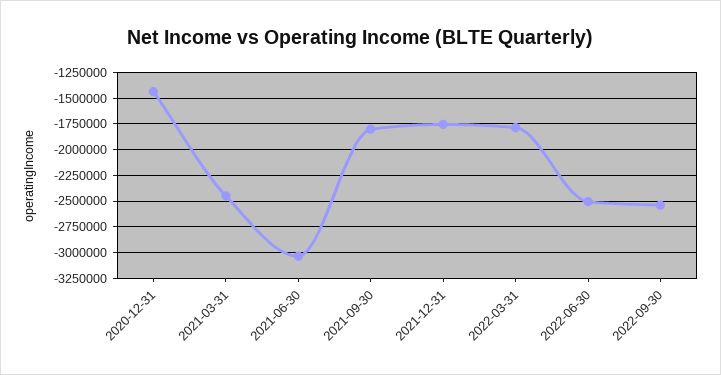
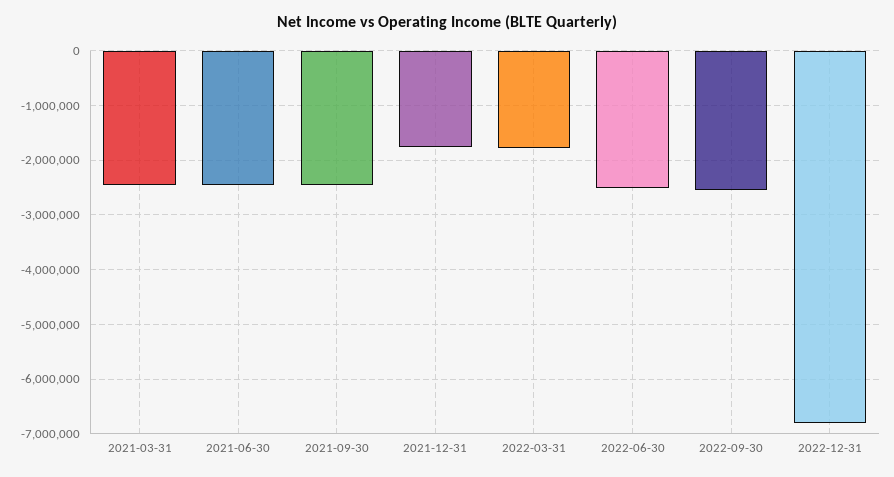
2020-12-31: -1500000 -> none
2021-06-30: -3000000 -> -2400000
2021-09-30: -1750000 -> -2400000
2022-12-31: none -> -6800000

